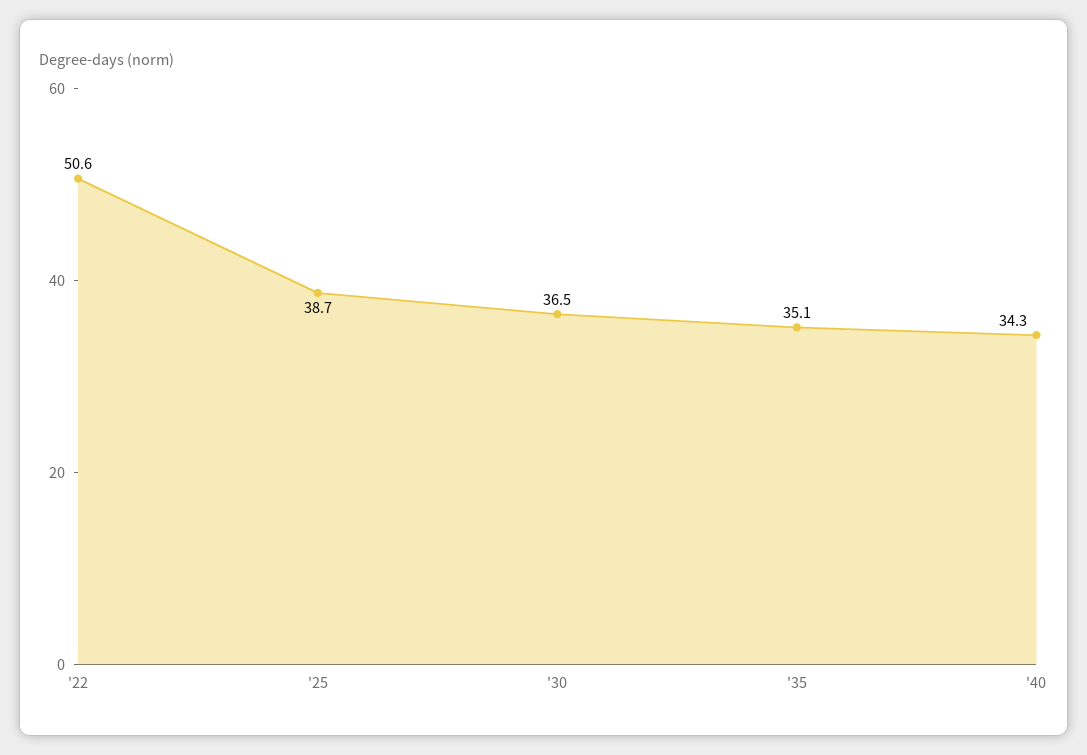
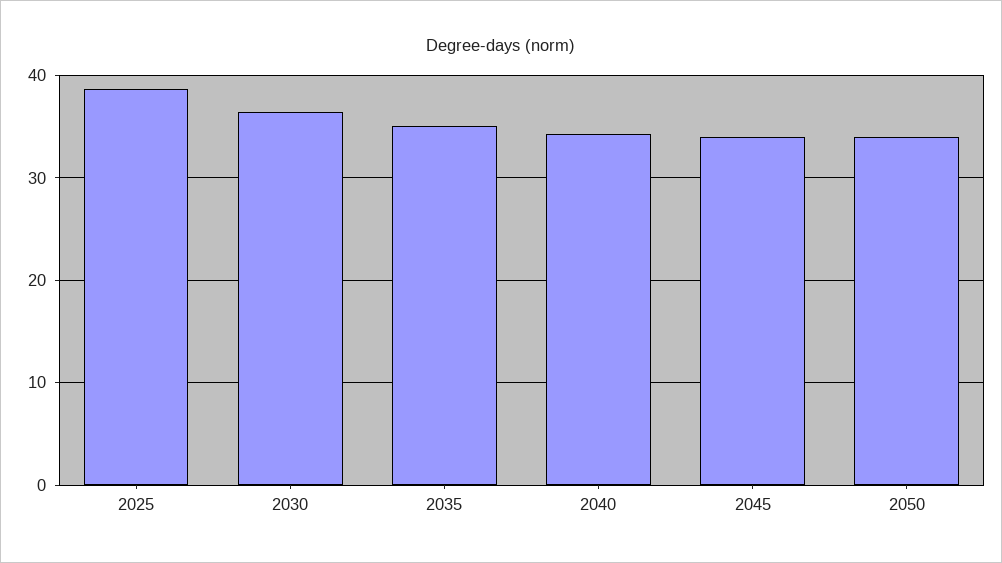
'22: 50.6 -> none
2045: none -> 34
2050: none -> 34

